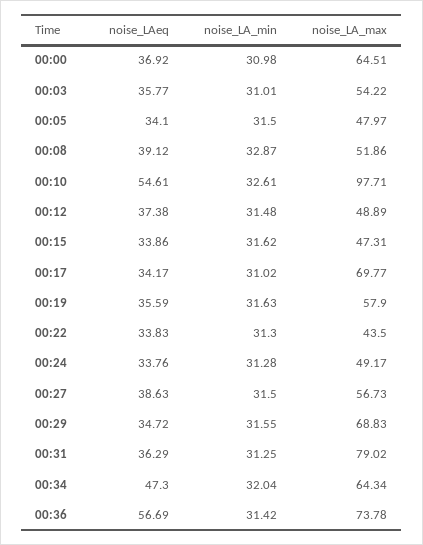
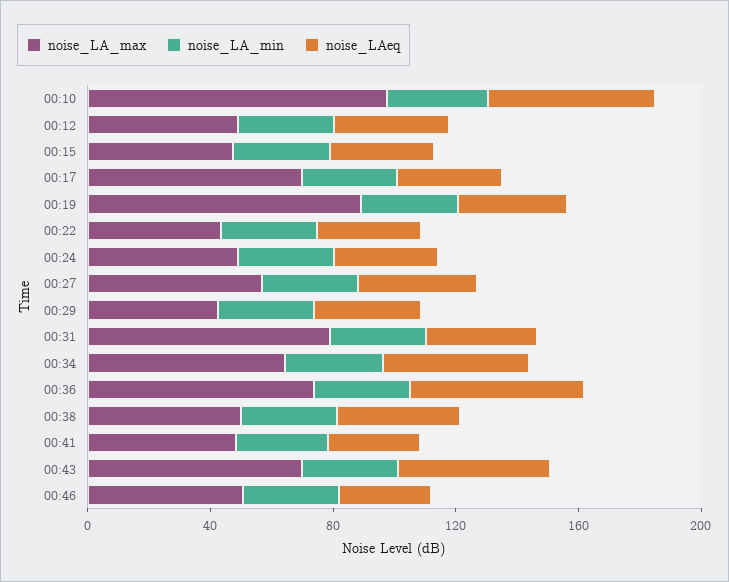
noise_LAeq, 00:00: 36.92 -> none
noise_LA_min, 00:00: 30.98 -> none
noise_LA_max, 00:00: 64.51 -> none
noise_LAeq, 00:03: 35.77 -> none
noise_LA_min, 00:03: 31.01 -> none
noise_LA_max, 00:03: 54.22 -> none
noise_LAeq, 00:05: 34.1 -> none
noise_LA_min, 00:05: 31.5 -> none
noise_LA_max, 00:05: 47.97 -> none
noise_LAeq, 00:08: 39.12 -> none
noise_LA_min, 00:08: 32.87 -> none
noise_LA_max, 00:08: 51.86 -> none
noise_LA_max, 00:19: 57.9 -> 90
noise_LA_max, 00:29: 68.83 -> 40
noise_LA_max, 00:38: none -> 50
noise_LA_min, 00:38: none -> 30
noise_LAeq, 00:38: none -> 40
noise_LA_max, 00:41: none -> 50
noise_LA_min, 00:41: none -> 30
noise_LAeq, 00:41: none -> 30
noise_LA_max, 00:43: none -> 70
noise_LA_min, 00:43: none -> 30
noise_LAeq, 00:43: none -> 50
noise_LA_max, 00:46: none -> 50
noise_LA_min, 00:46: none -> 30
noise_LAeq, 00:46: none -> 30

